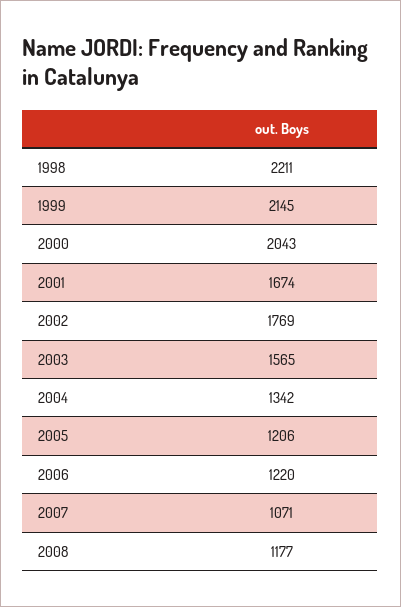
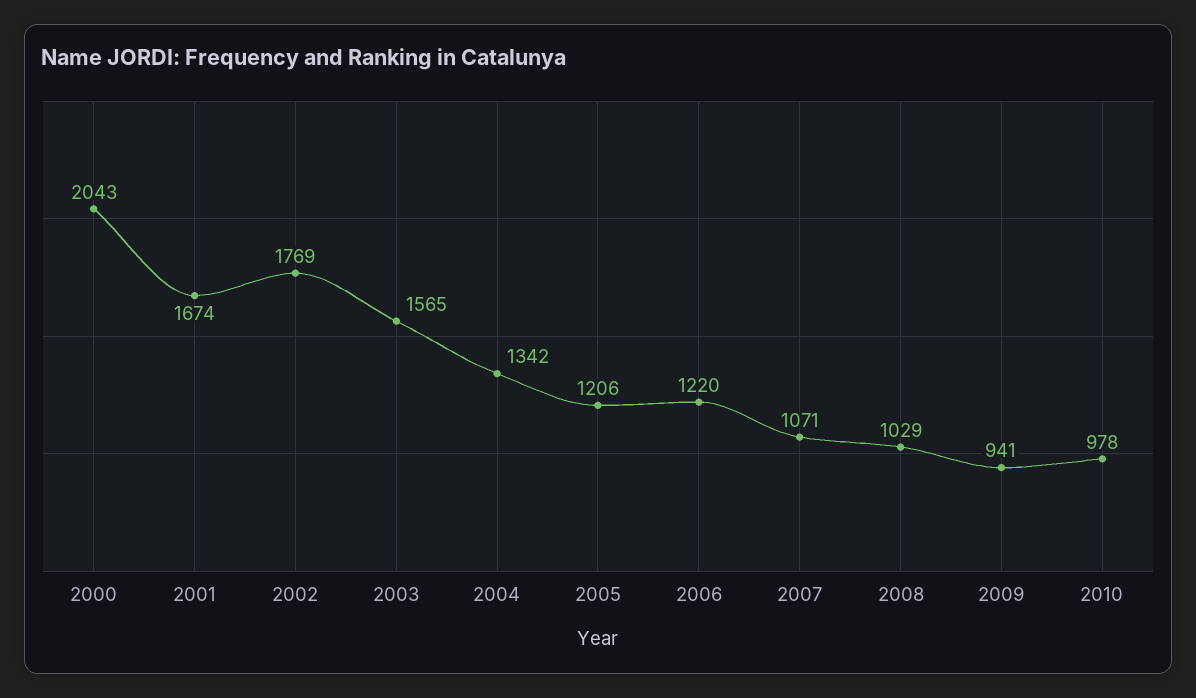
1998: 2211 -> none
1999: 2145 -> none
2008: 1177 -> 1029
2009: none -> 941
2010: none -> 978

